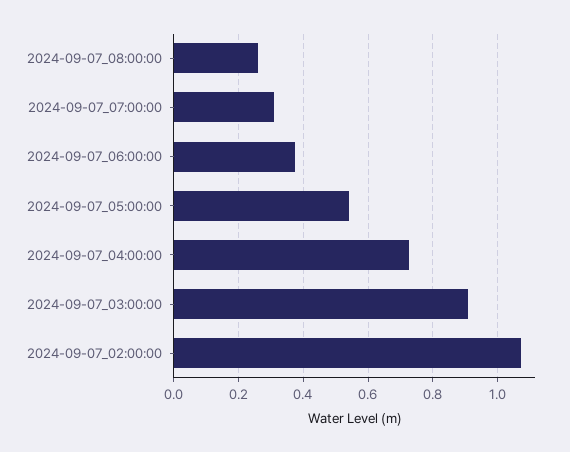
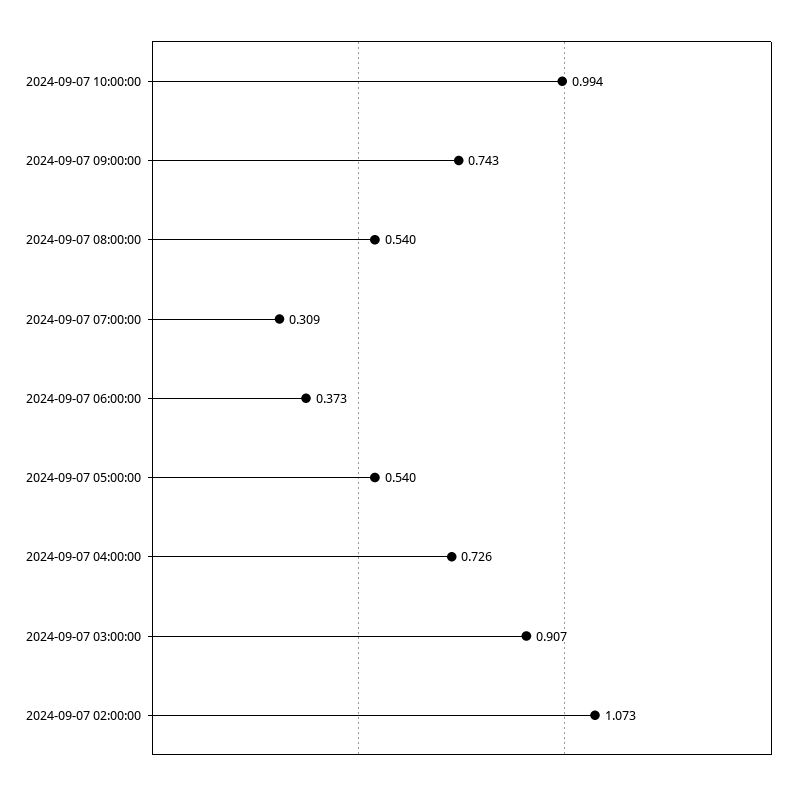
2024-09-07_08:00:00: 0.26 -> 0.54
2024-09-07 10:00:00: none -> 0.994
2024-09-07 09:00:00: none -> 0.743

